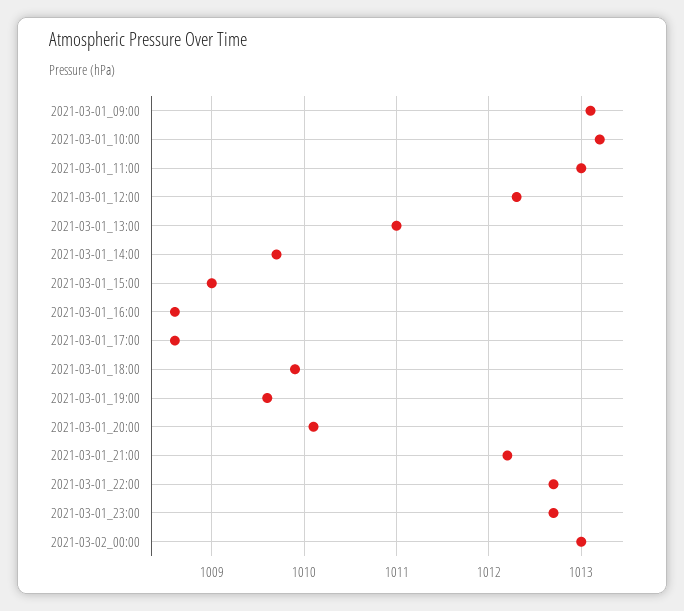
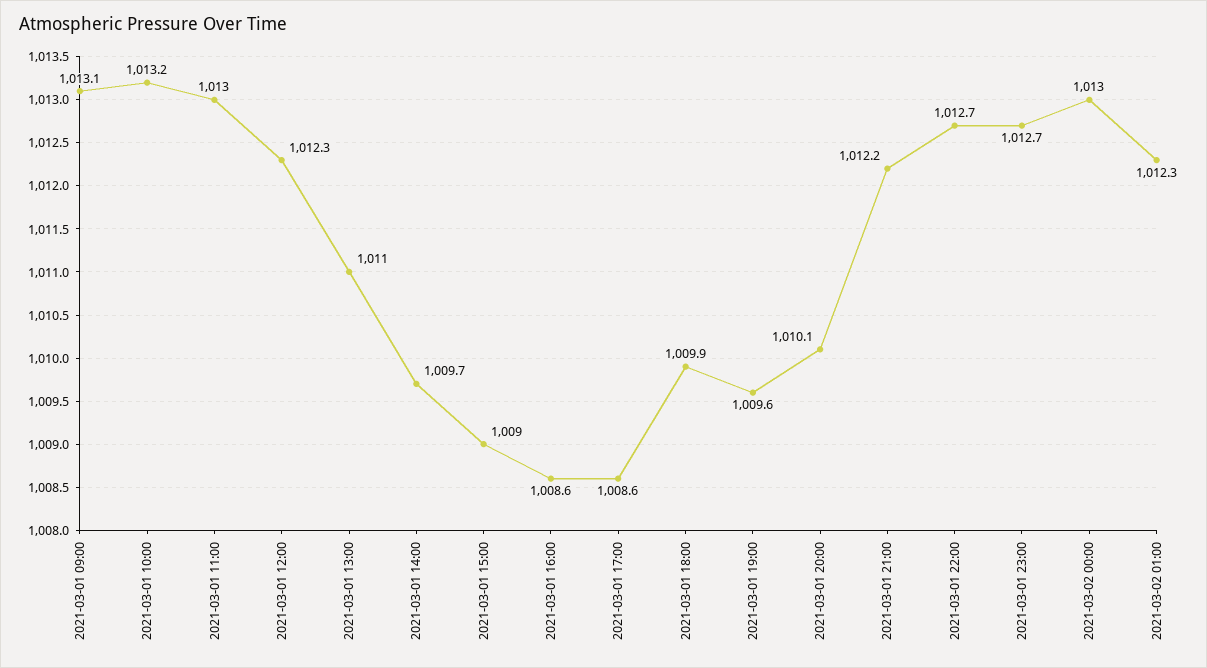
2021-03-02 01:00: none -> 1012.3

